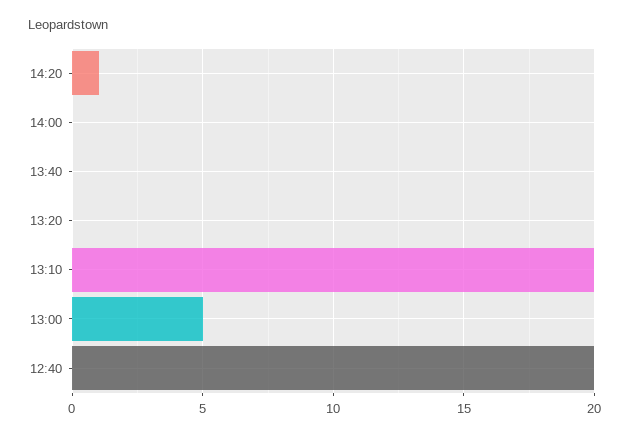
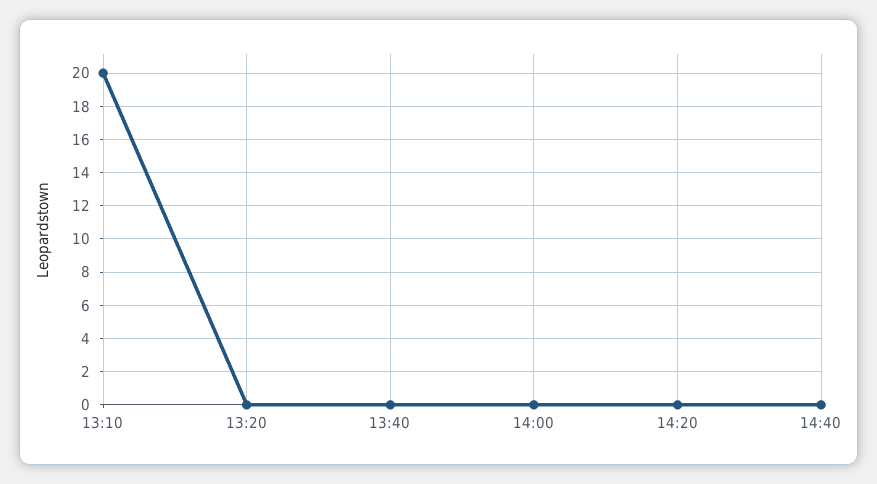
14:20: 1 -> 0
13:00: 5 -> none
12:40: 20 -> none
14:40: none -> 0

